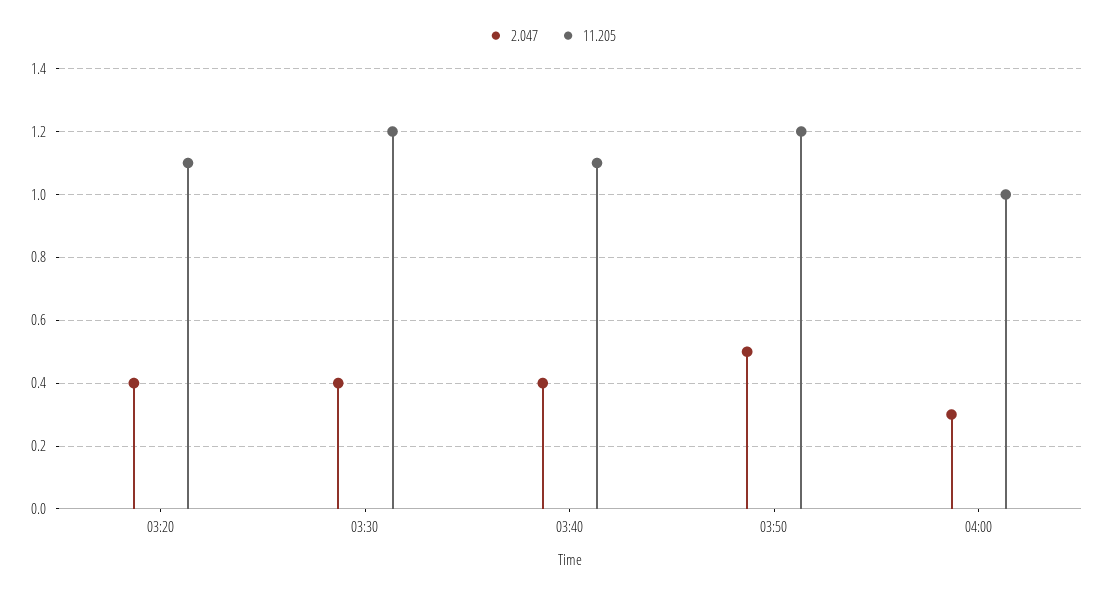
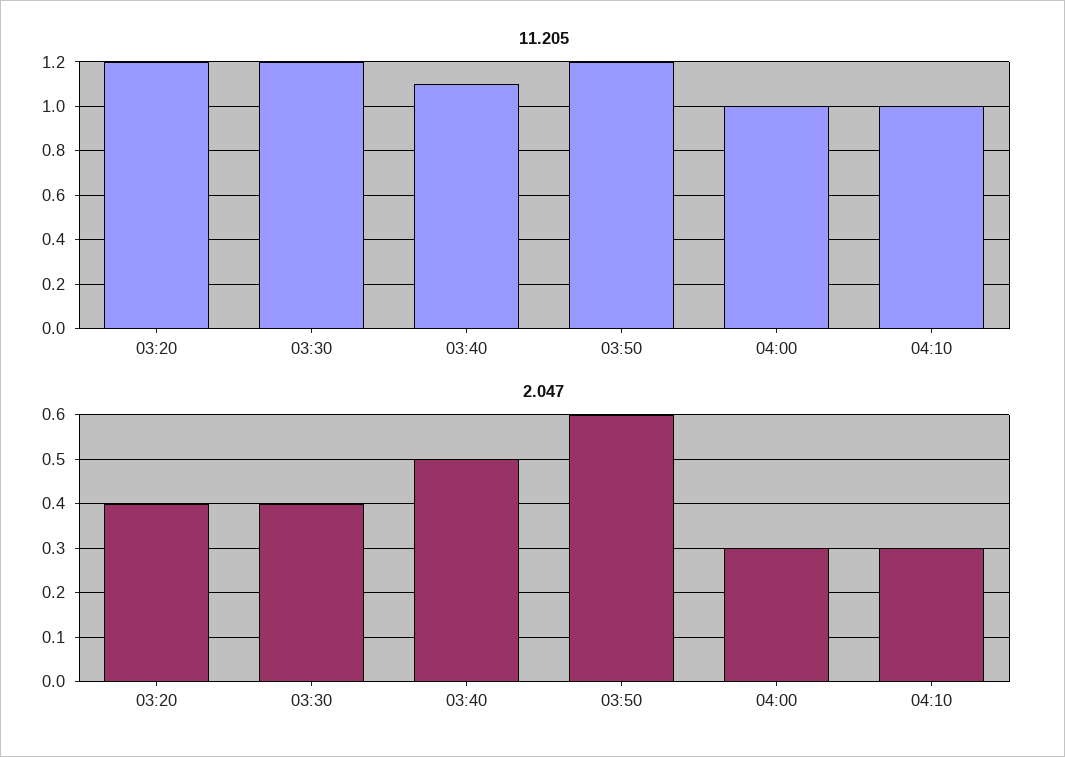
11.205, 03:20: 1.1 -> 1.2
2.047, 03:40: 0.4 -> 0.5
2.047, 03:50: 0.5 -> 0.6
11.205, 04:10: none -> 1
2.047, 04:10: none -> 0.3

